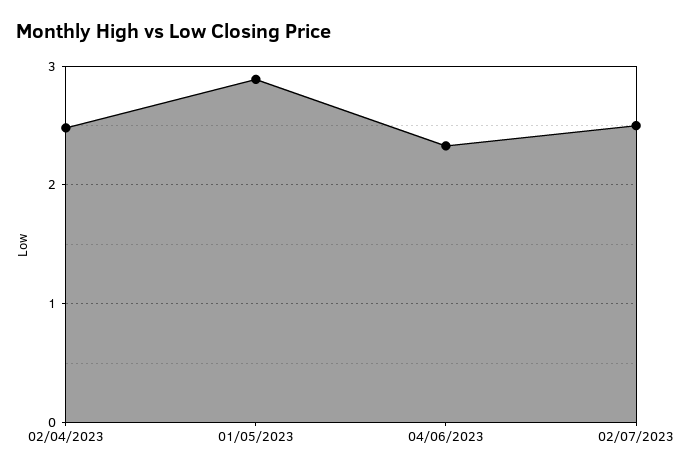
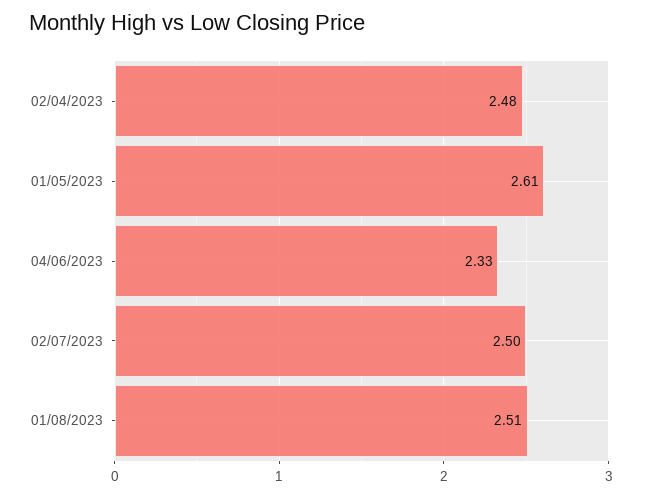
01/05/2023: 2.9 -> 2.61
01/08/2023: none -> 2.51

